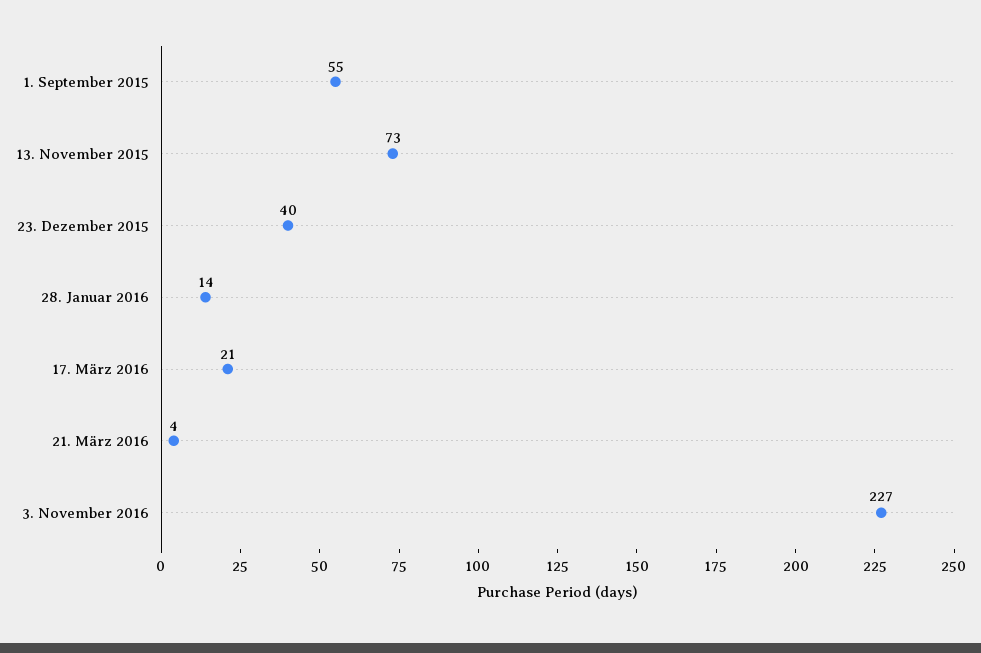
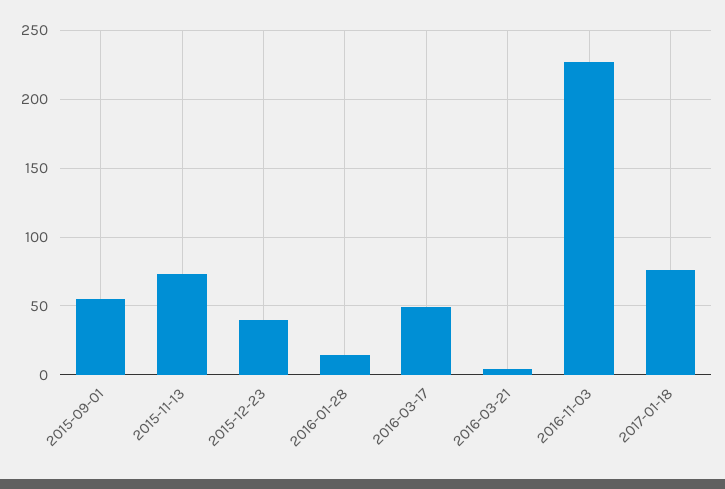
17. März 2016: 21 -> 50
2017-01-18: none -> 75

